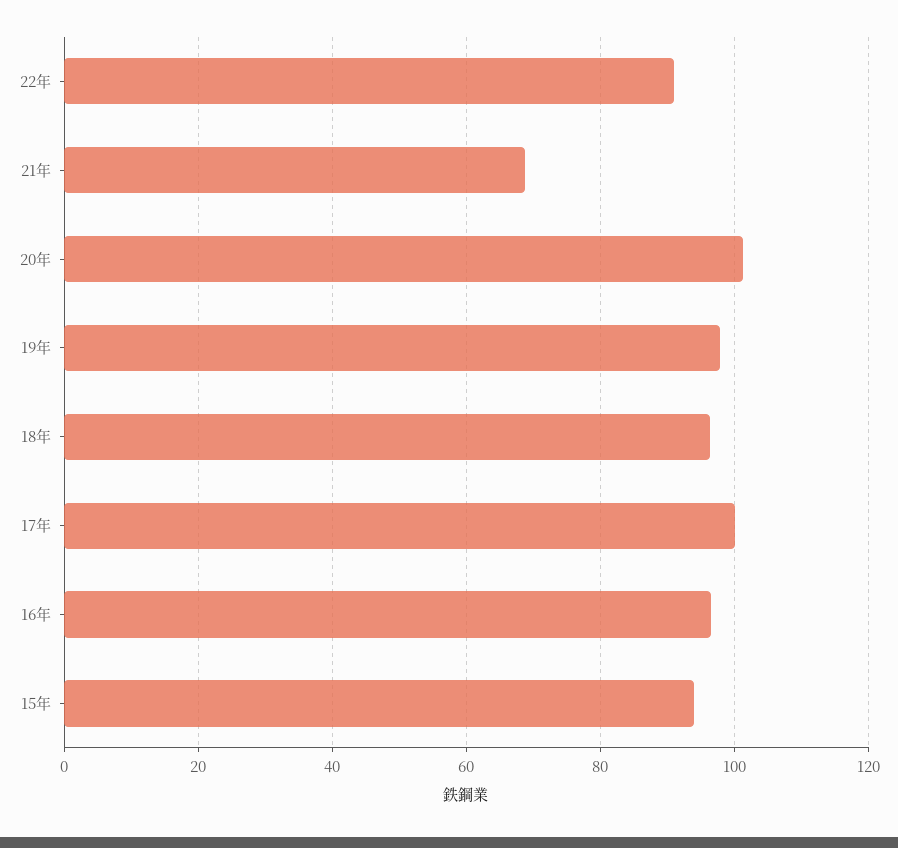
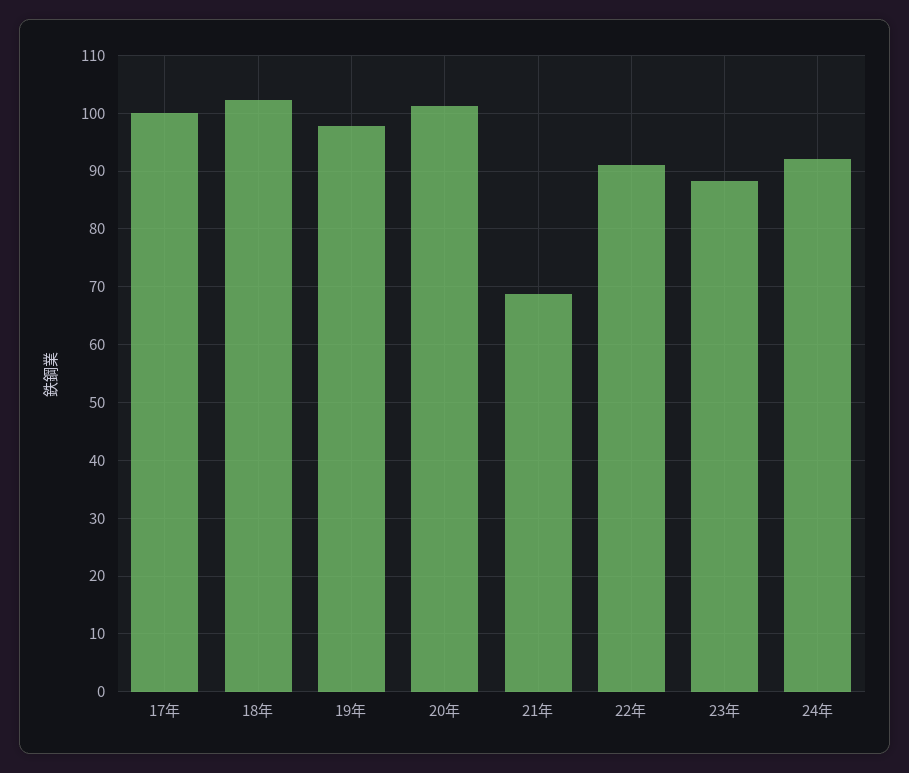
18年: 96 -> 102
16年: 96 -> none
15年: 94 -> none
23年: none -> 88
24年: none -> 92

